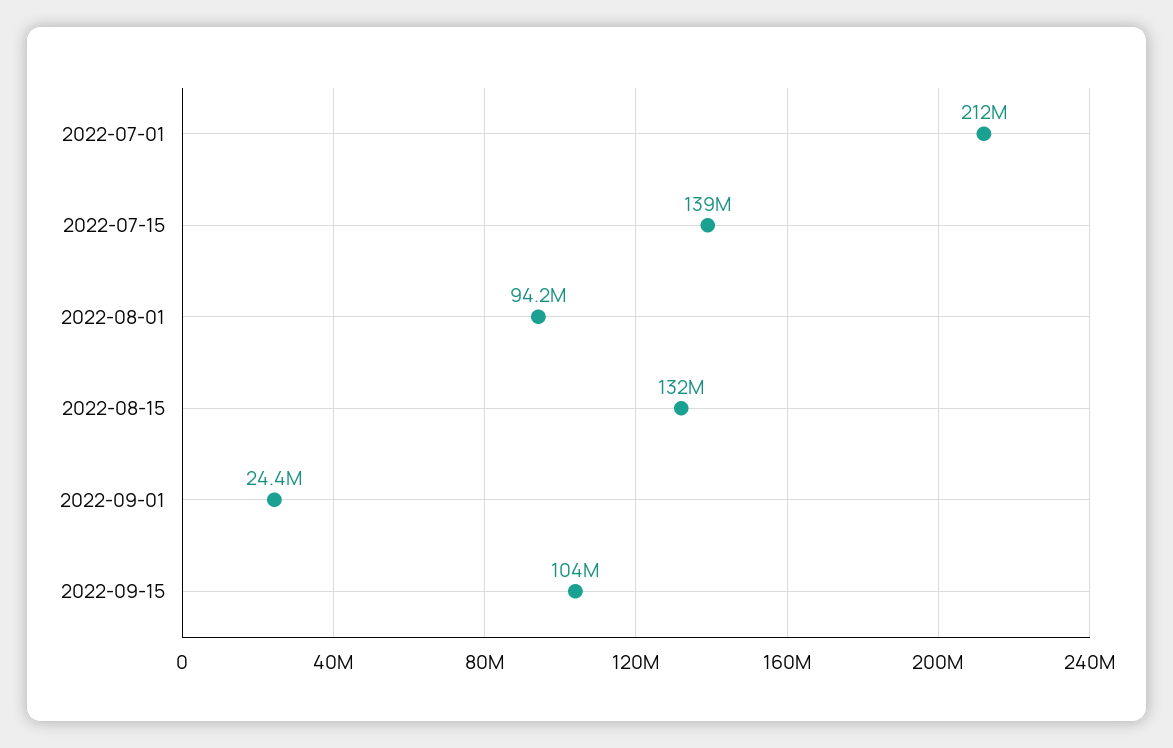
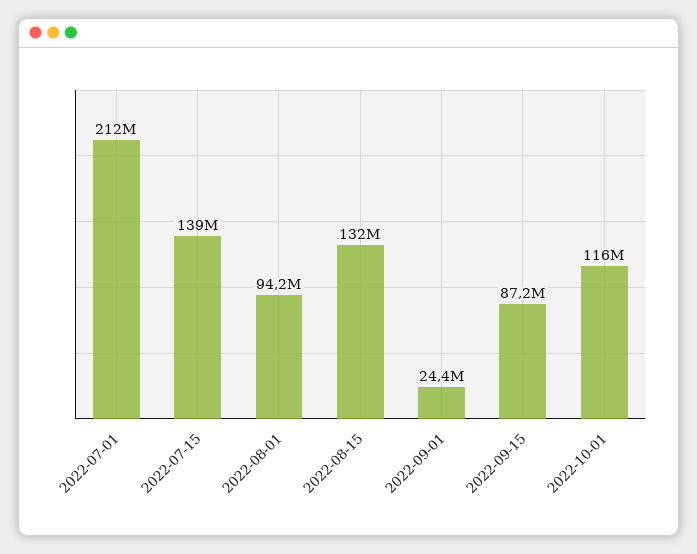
2022-09-15: 104000000 -> 87200000
2022-10-01: none -> 116000000

